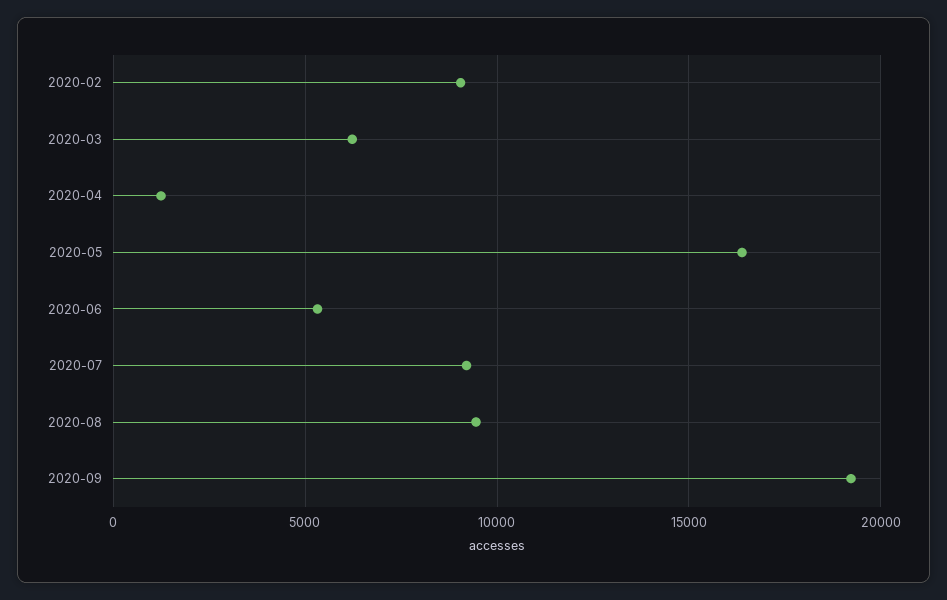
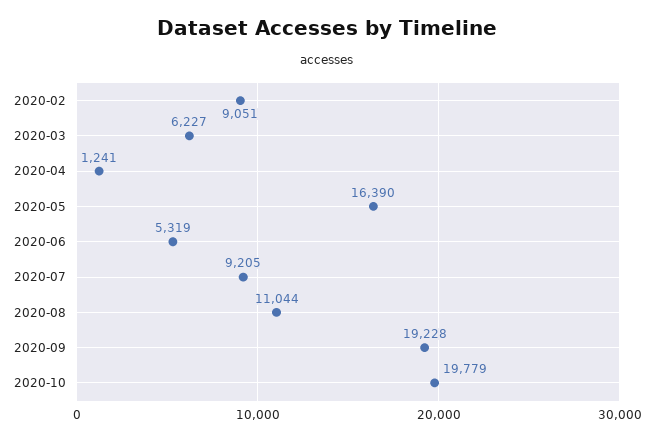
2020-08: 9500 -> 11044
2020-10: none -> 19779

